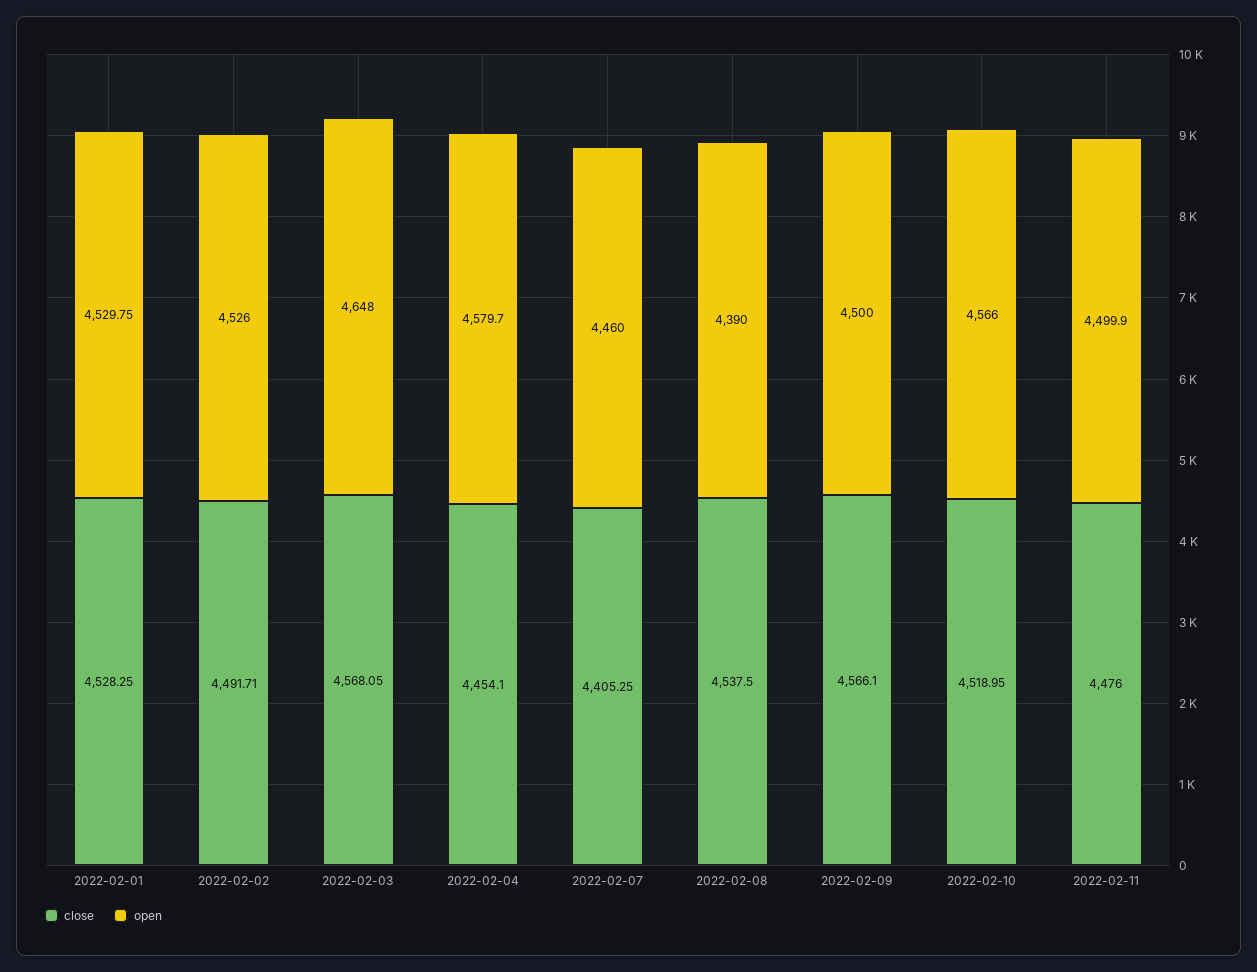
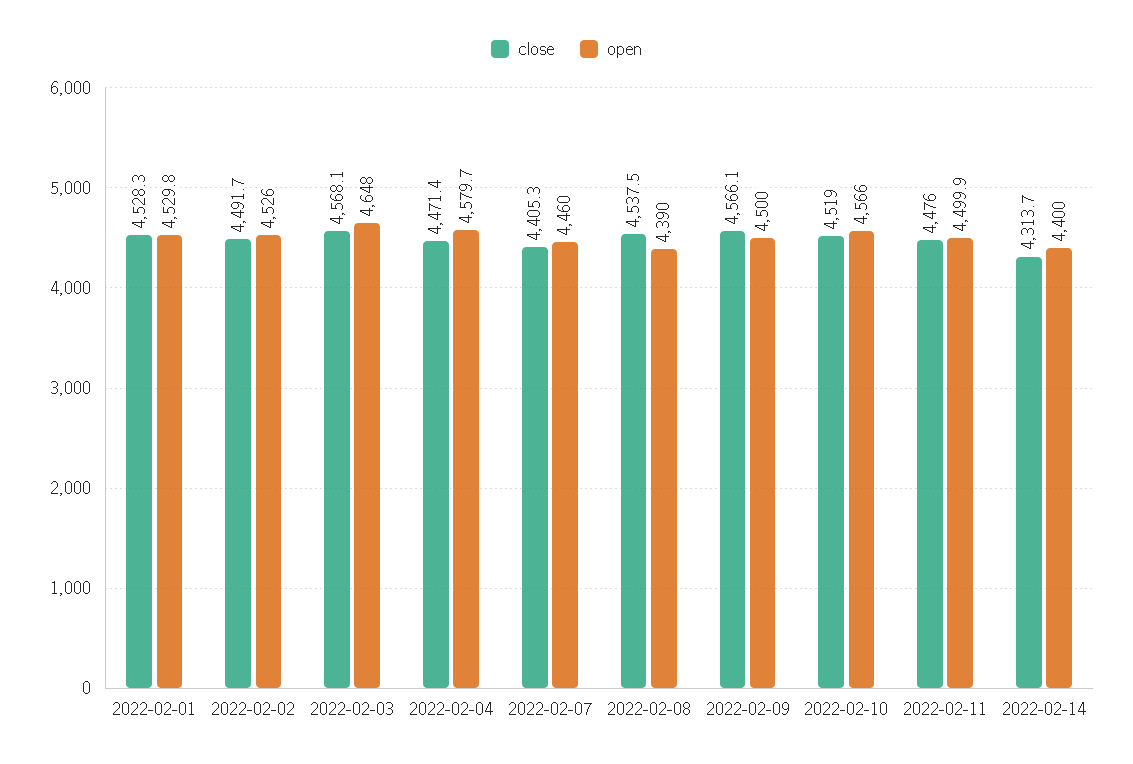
close, 2022-02-04: 4454.1 -> 4471.4
close, 2022-02-14: none -> 4313.7
open, 2022-02-14: none -> 4400

